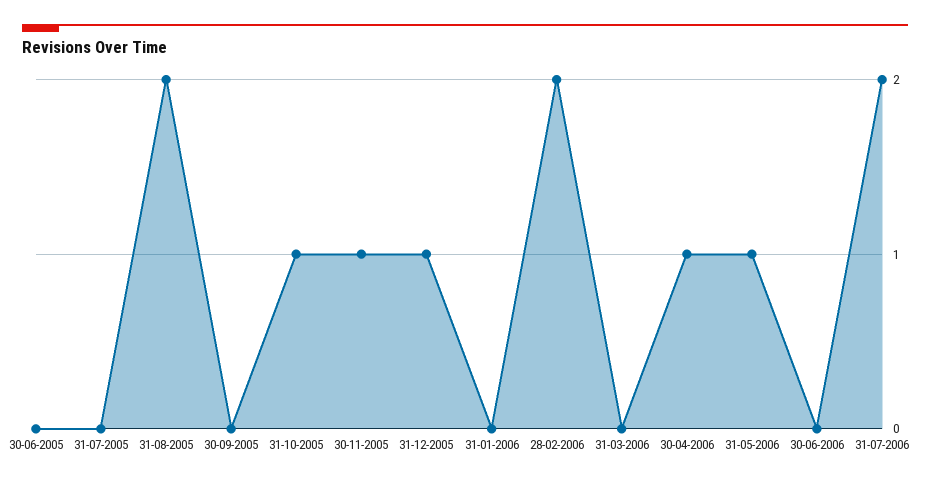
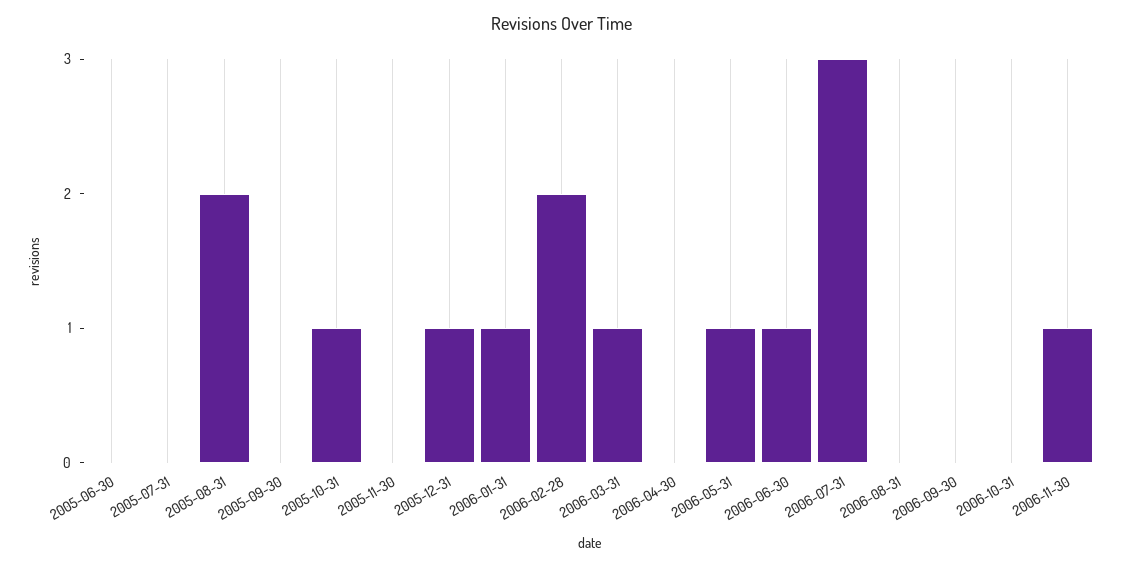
30-11-2005: 1 -> 0
31-01-2006: 0 -> 1
31-03-2006: 0 -> 1
30-04-2006: 1 -> 0
30-06-2006: 0 -> 1
31-07-2006: 2 -> 3
2006-08-31: none -> 0
2006-09-30: none -> 0
2006-10-31: none -> 0
2006-11-30: none -> 1

